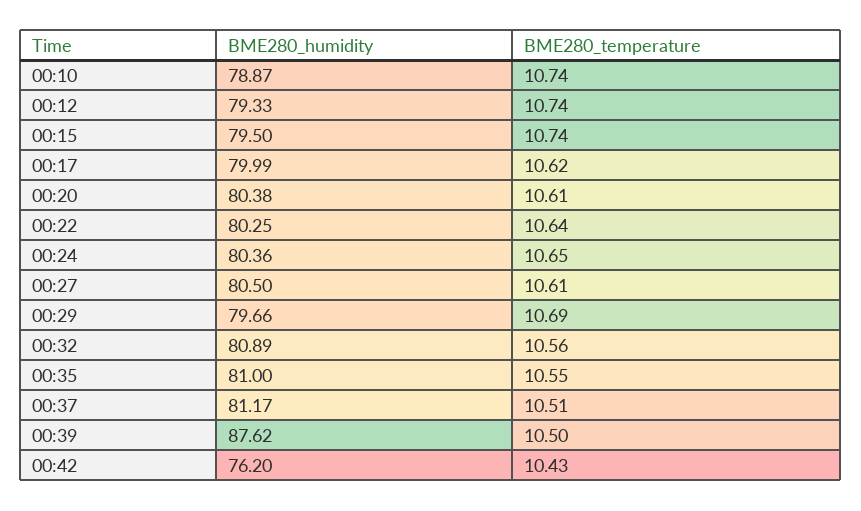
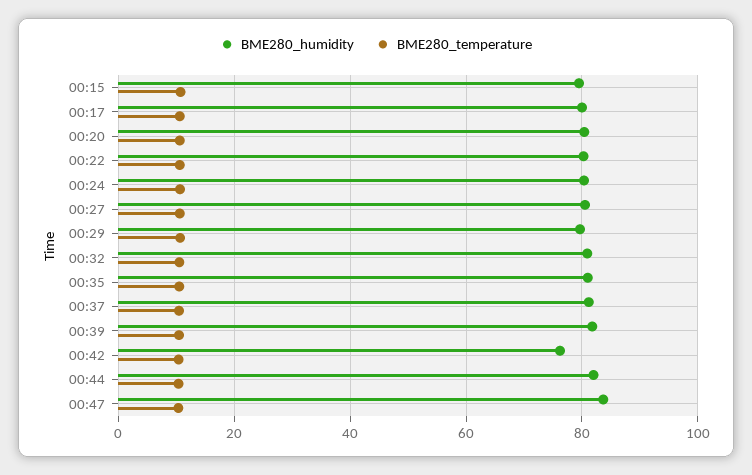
BME280_humidity, 00:10: 78.87 -> none
BME280_temperature, 00:10: 10.74 -> none
BME280_humidity, 00:12: 79.33 -> none
BME280_temperature, 00:12: 10.74 -> none
BME280_humidity, 00:39: 87.62 -> 82
BME280_humidity, 00:44: none -> 82
BME280_temperature, 00:44: none -> 10
BME280_humidity, 00:47: none -> 84
BME280_temperature, 00:47: none -> 10

